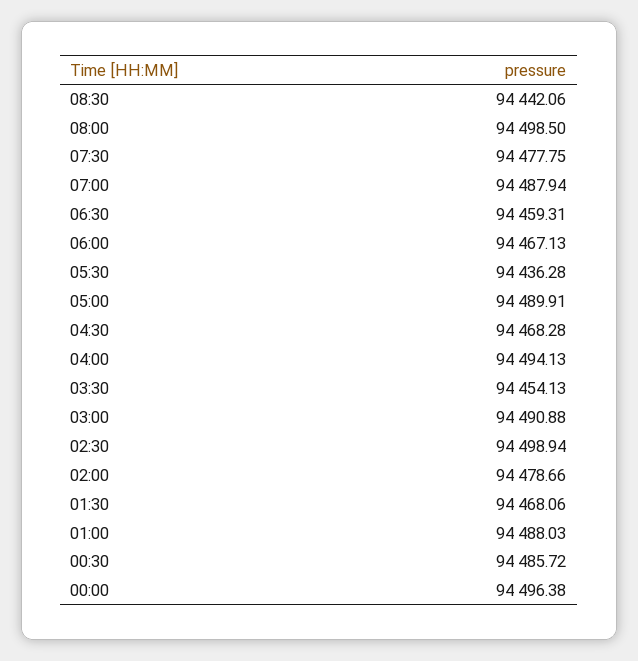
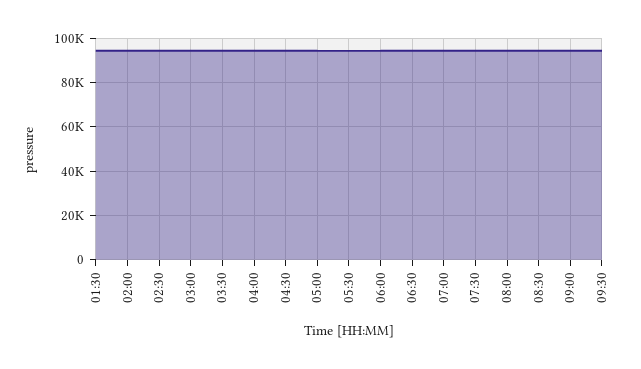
01:00: 94488.03 -> none
00:30: 94485.72 -> none
00:00: 94496.38 -> none
09:00: none -> 95000
09:30: none -> 95000

